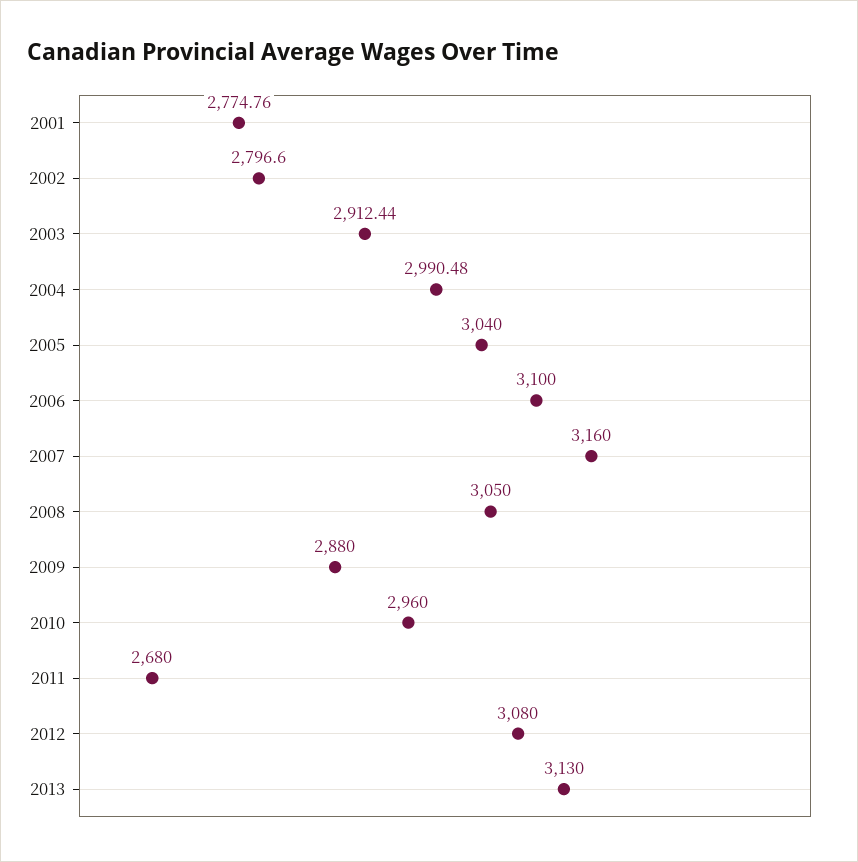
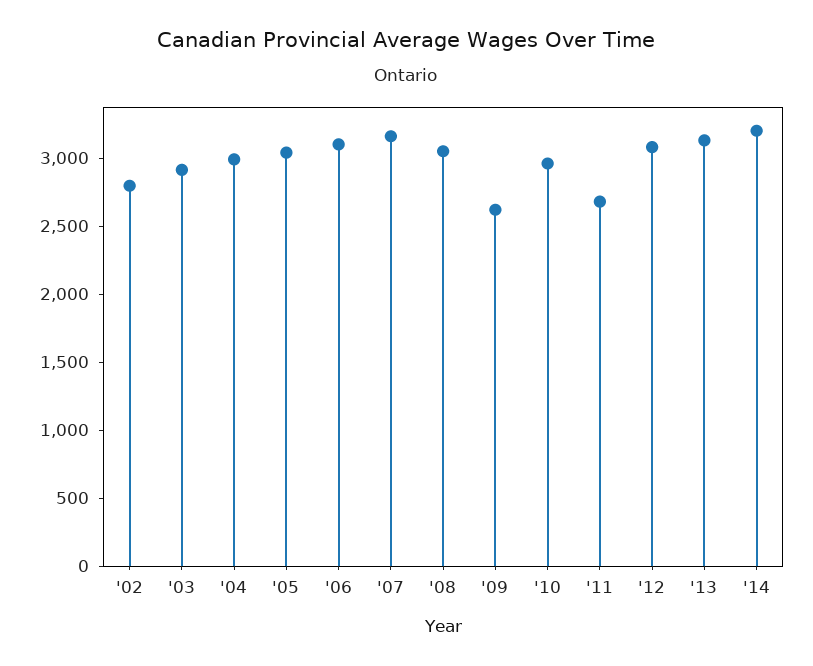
2001: 2774.76 -> none
2009: 2880 -> 2600
'14: none -> 3200

